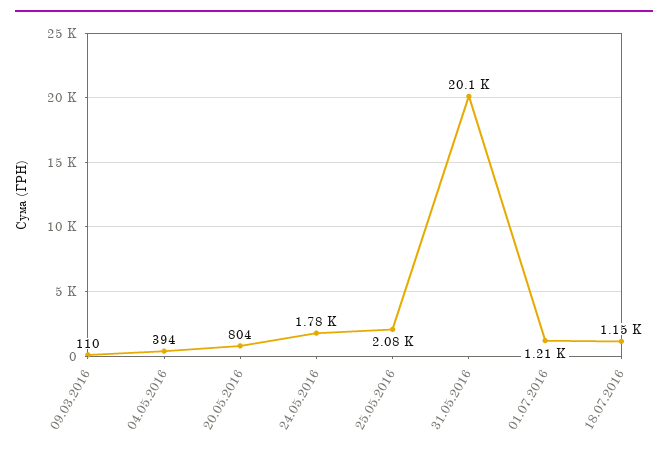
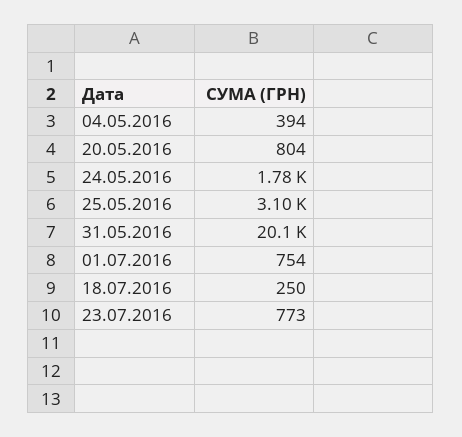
09.03.2016: 110 -> none
25.05.2016: 2080 -> 3100
01.07.2016: 1210 -> 754
18.07.2016: 1150 -> 250
23.07.2016: none -> 773

